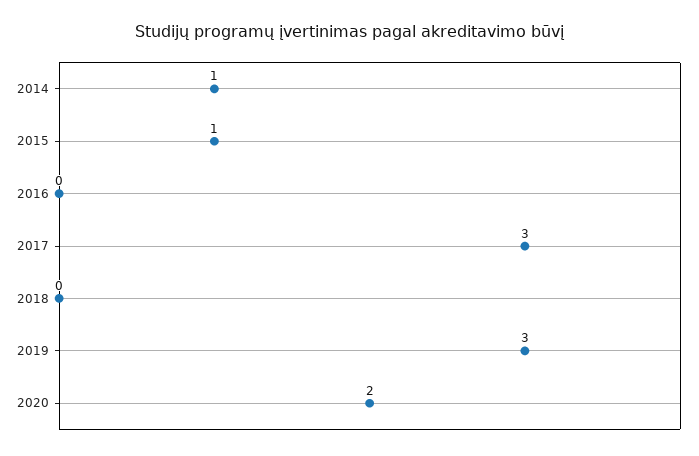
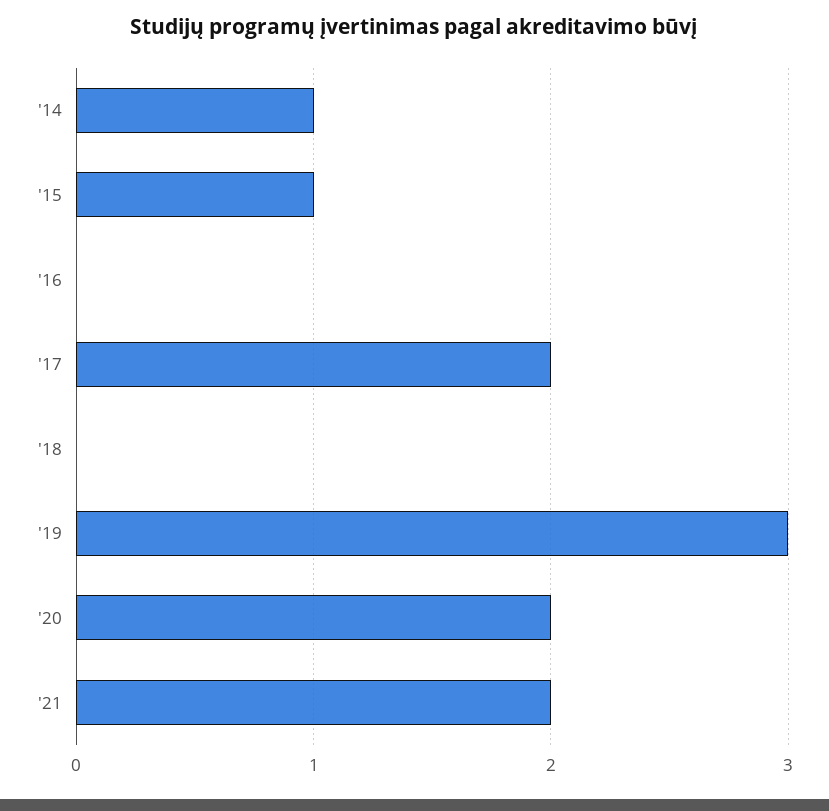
2017: 3 -> 2
'21: none -> 2

